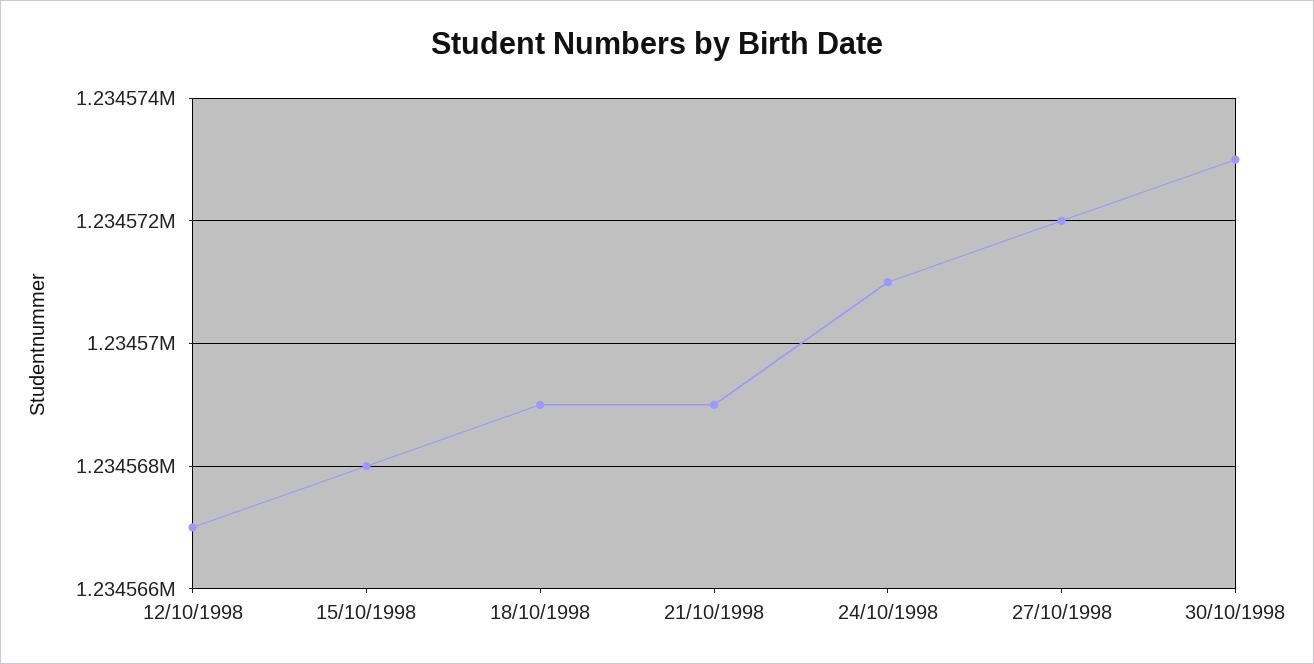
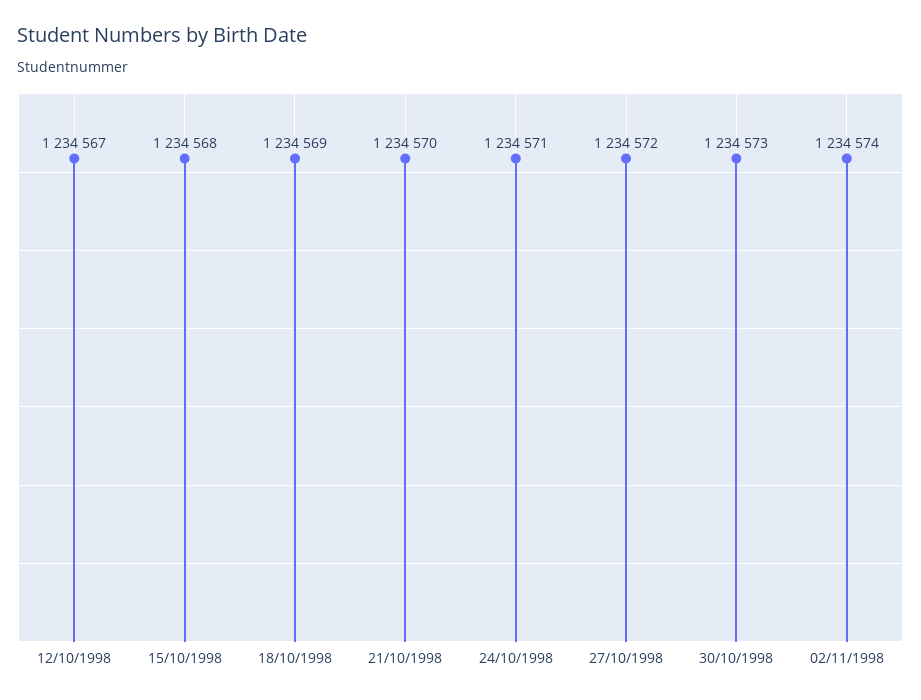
21/10/1998: 1234569 -> 1234570
02/11/1998: none -> 1234574

